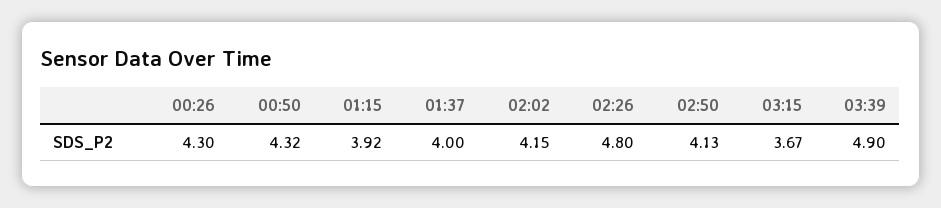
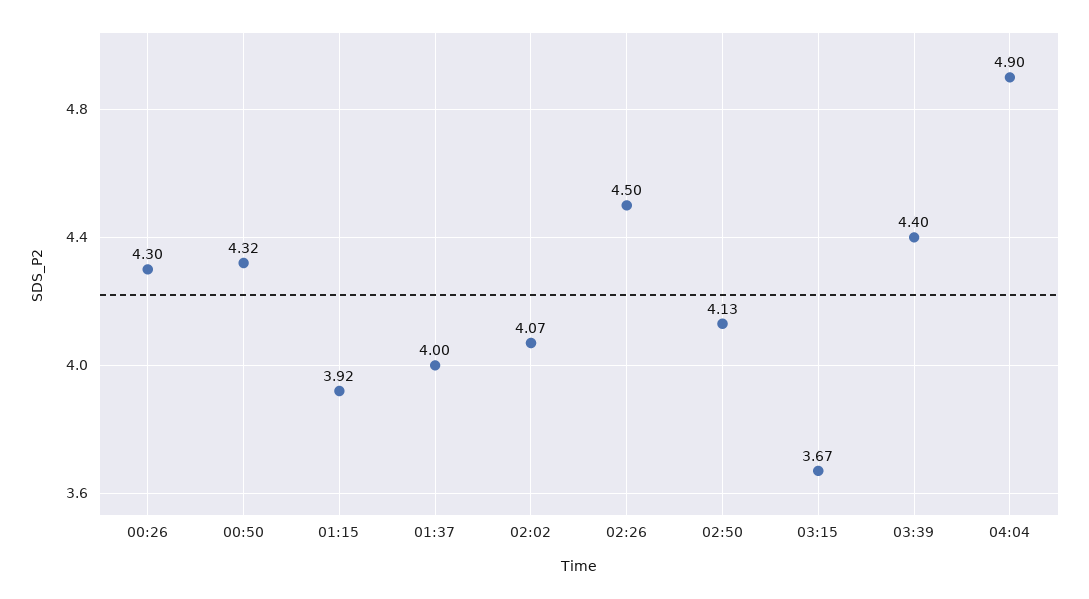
02:02: 4.15 -> 4.07
02:26: 4.8 -> 4.5
03:39: 4.9 -> 4.4
04:04: none -> 4.9

